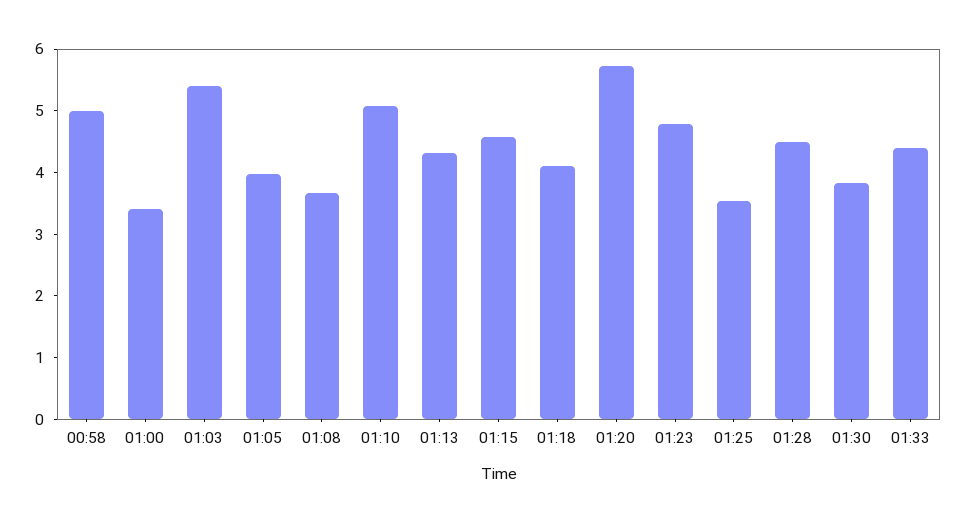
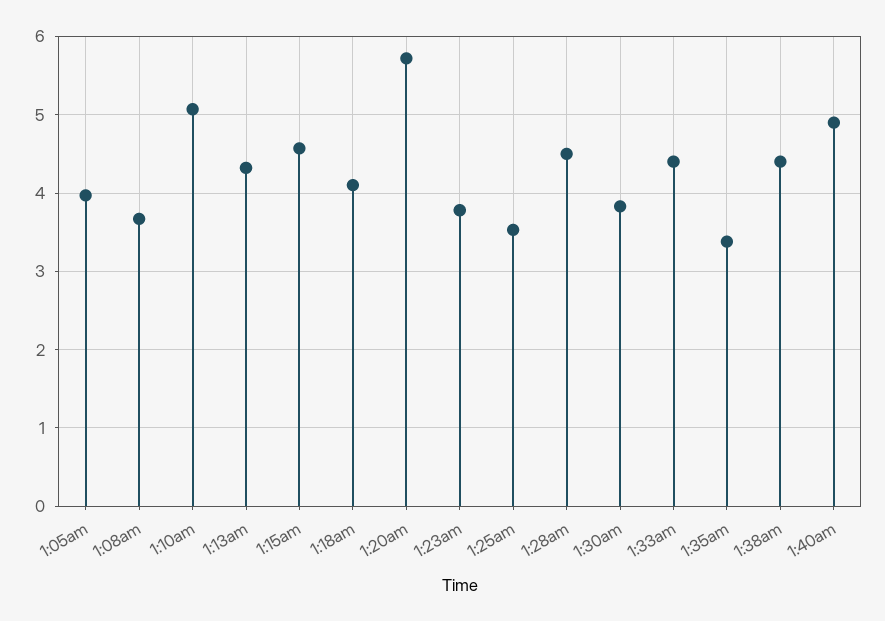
00:58: 5 -> none
01:00: 3.4 -> none
01:03: 5.4 -> none
01:23: 4.8 -> 3.8
1:35am: none -> 3.4
1:38am: none -> 4.4
1:40am: none -> 4.9

